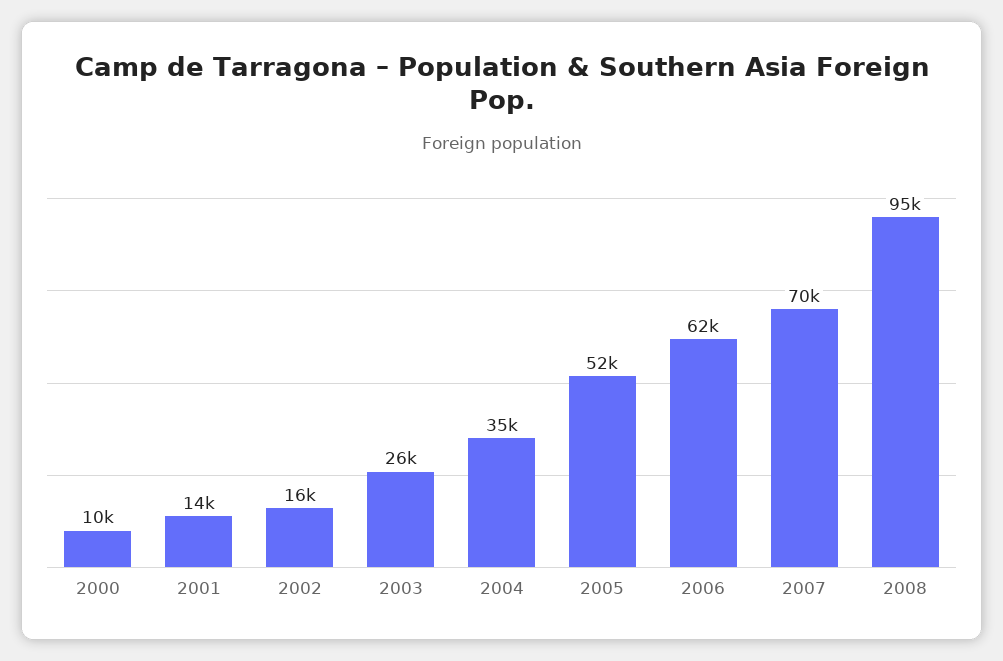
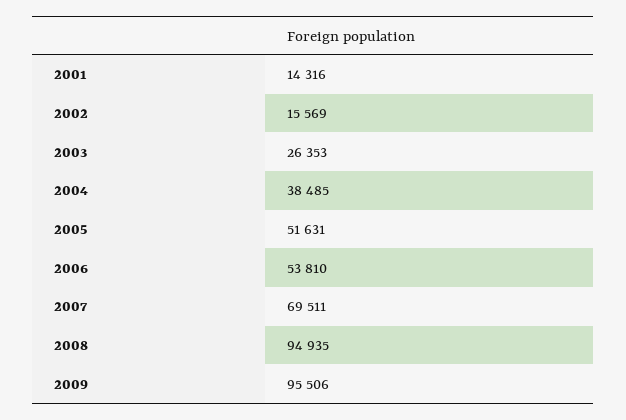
2000: 10000 -> none
2004: 35000 -> 38485
2006: 62000 -> 53810
2009: none -> 95506

